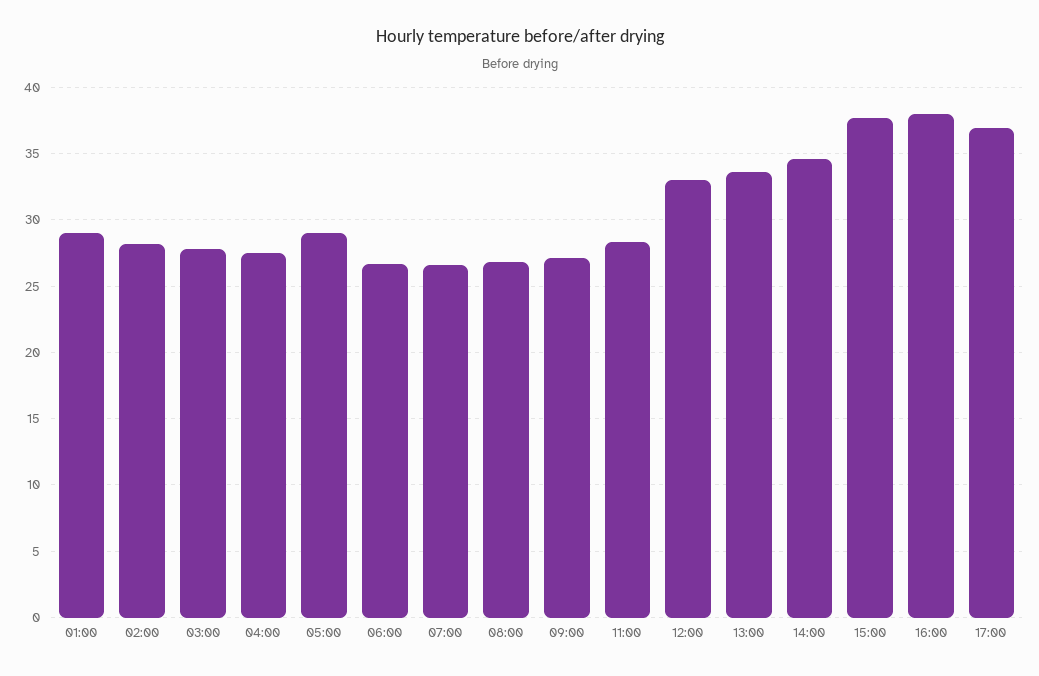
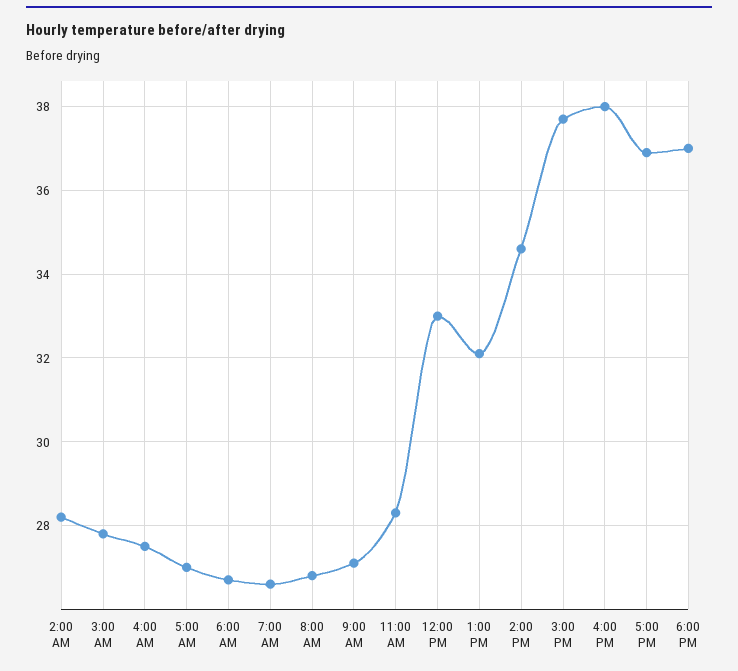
01:00: 29 -> none
05:00: 29 -> 27
13:00: 33.5 -> 32
6:00 PM: none -> 37

